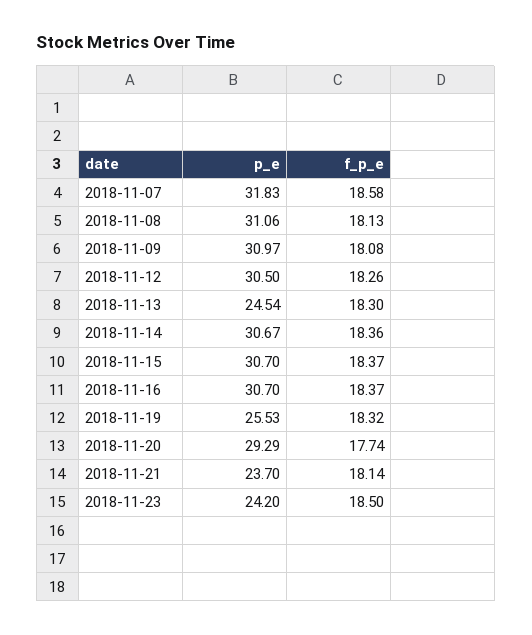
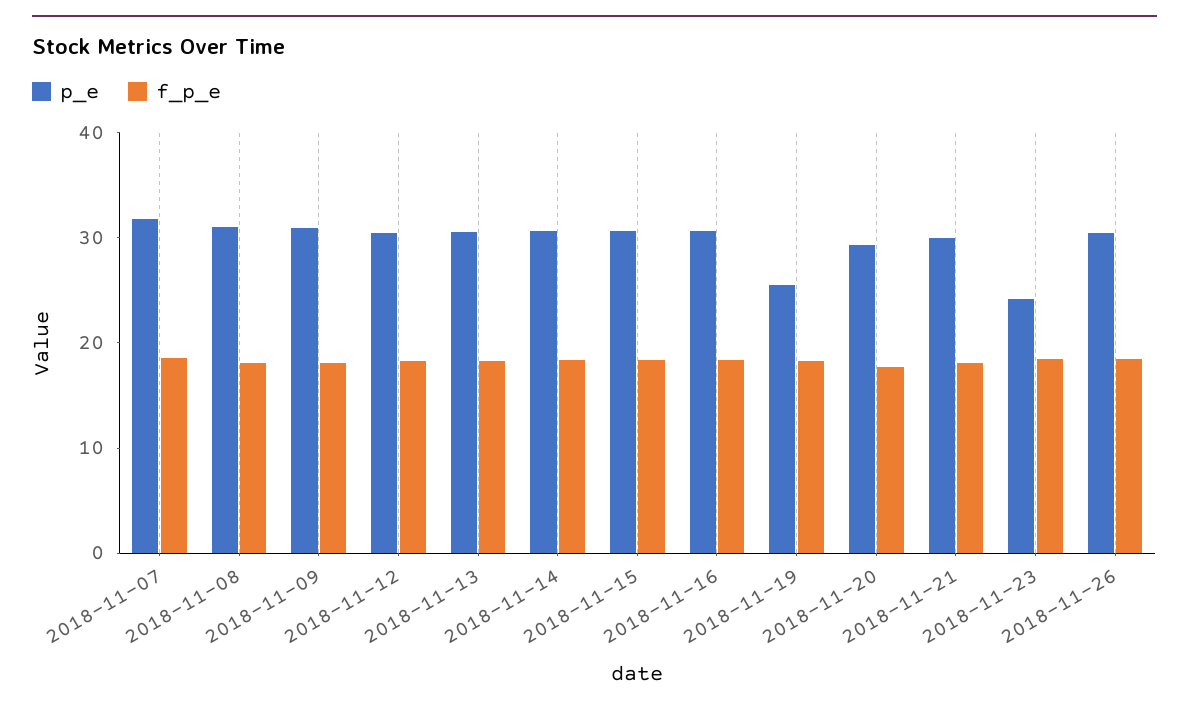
p_e, 2018-11-13: 24.54 -> 30
p_e, 2018-11-21: 23.7 -> 30
p_e, 2018-11-26: none -> 30
f_p_e, 2018-11-26: none -> 18

